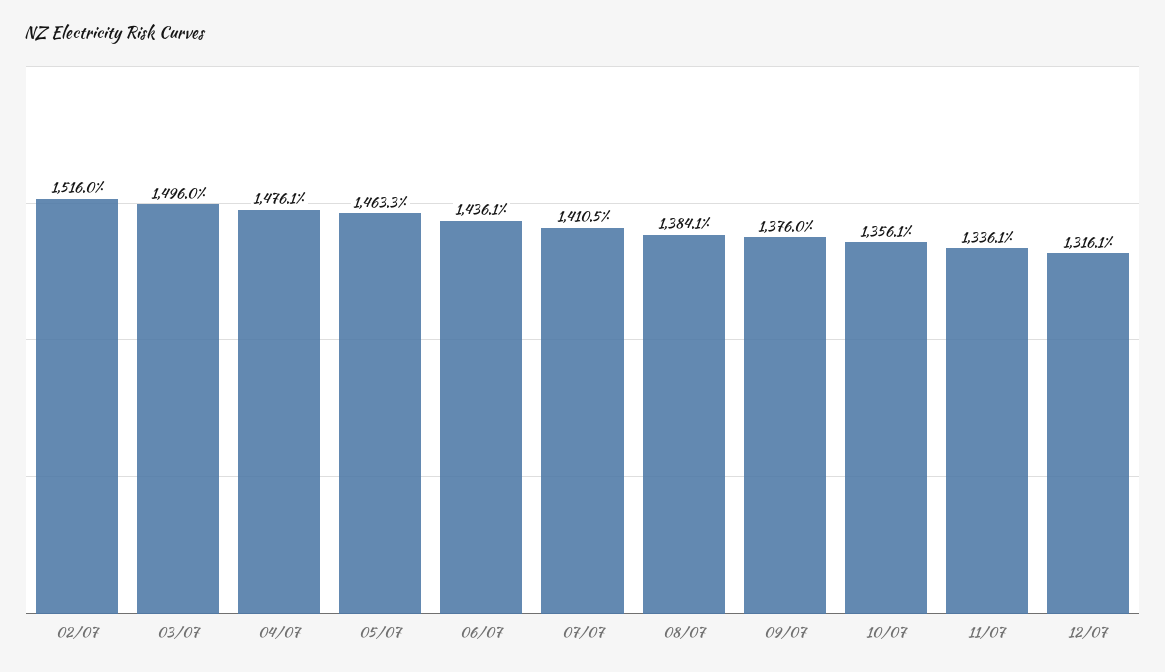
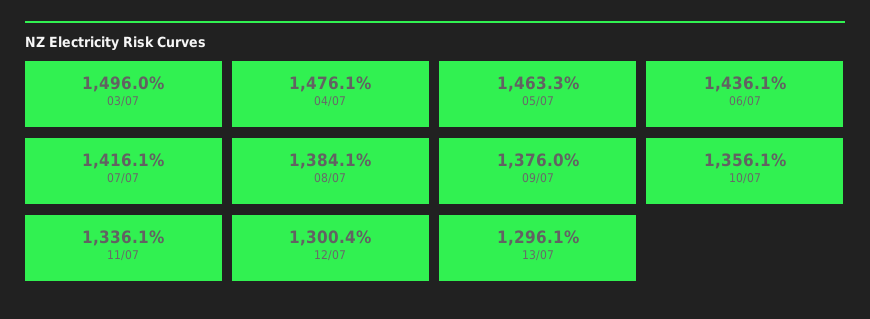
02/07: 1516 -> none
07/07: 1410.5 -> 1416.1
12/07: 1316.1 -> 1300.4
13/07: none -> 1296.1

